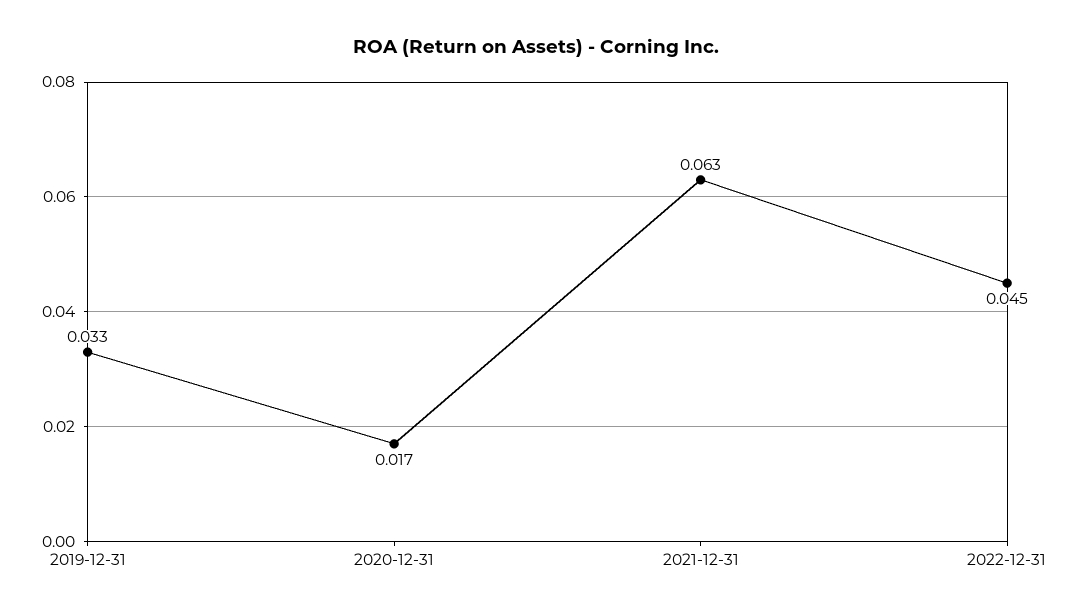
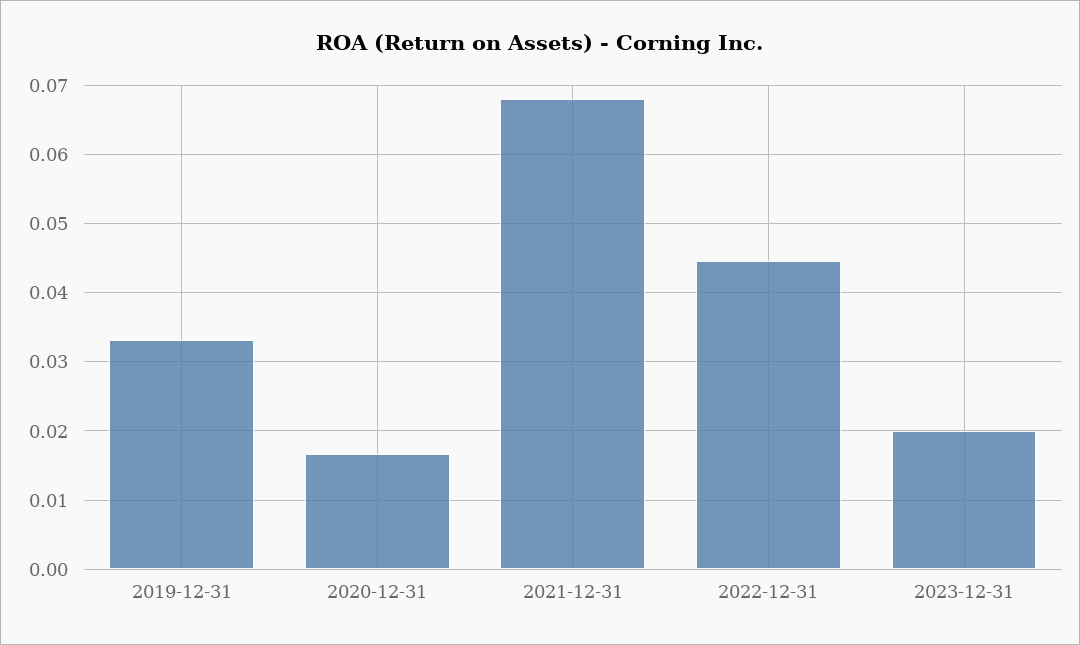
2021-12-31: 0.063 -> 0.068
2023-12-31: none -> 0.02

